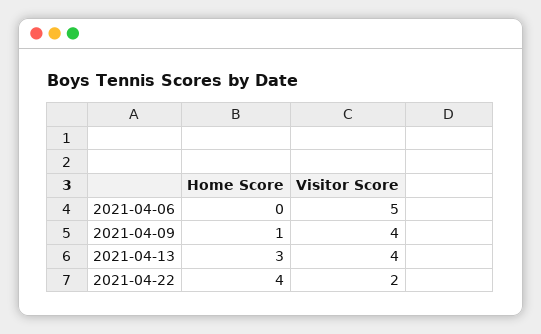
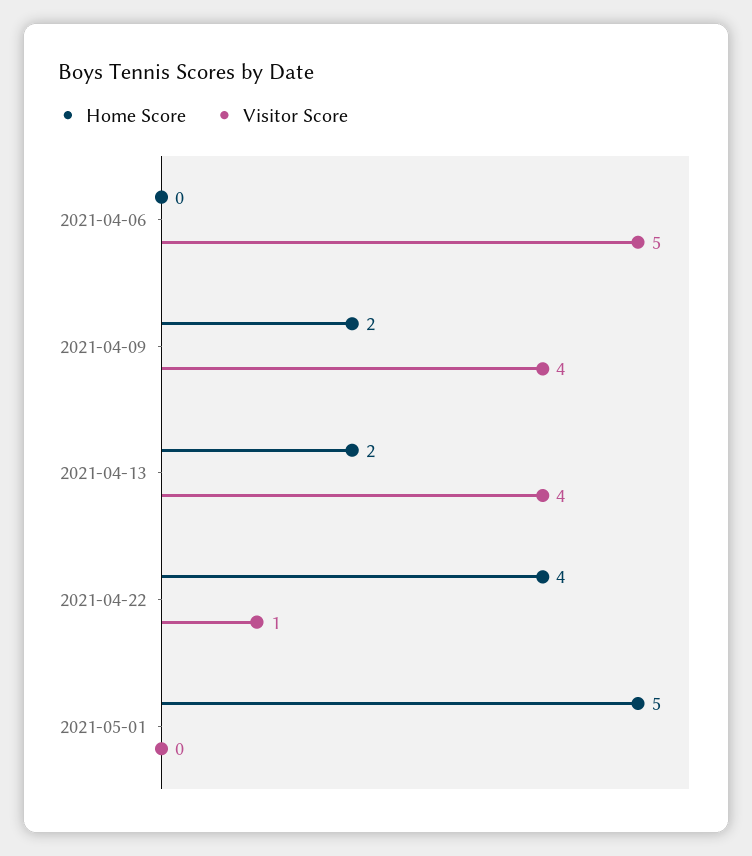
Home Score, 2021-04-09: 1 -> 2
Home Score, 2021-04-13: 3 -> 2
Visitor Score, 2021-04-22: 2 -> 1
Home Score, 2021-05-01: none -> 5
Visitor Score, 2021-05-01: none -> 0

